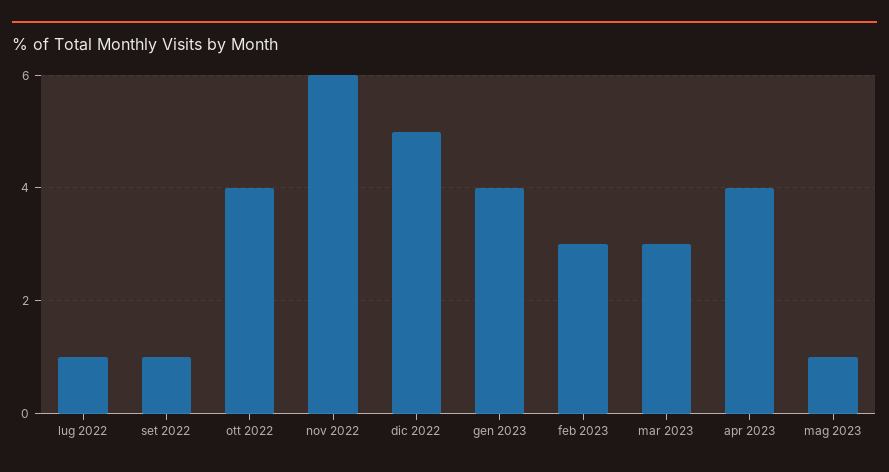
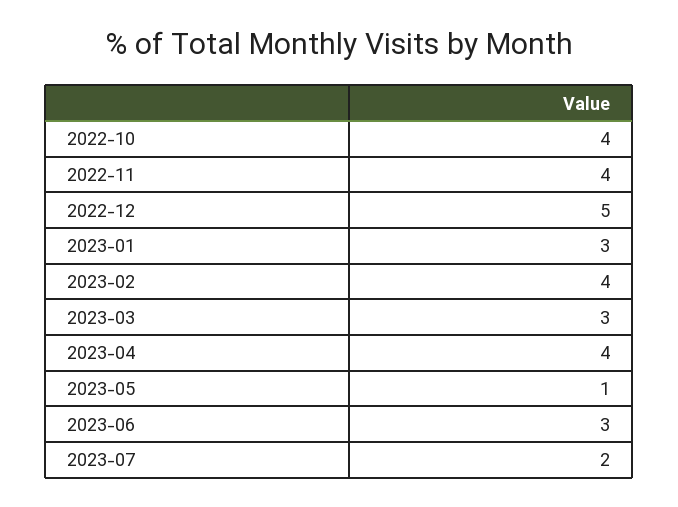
lug 2022: 1 -> none
set 2022: 1 -> none
nov 2022: 6 -> 4
gen 2023: 4 -> 3
feb 2023: 3 -> 4
2023-06: none -> 3
2023-07: none -> 2

